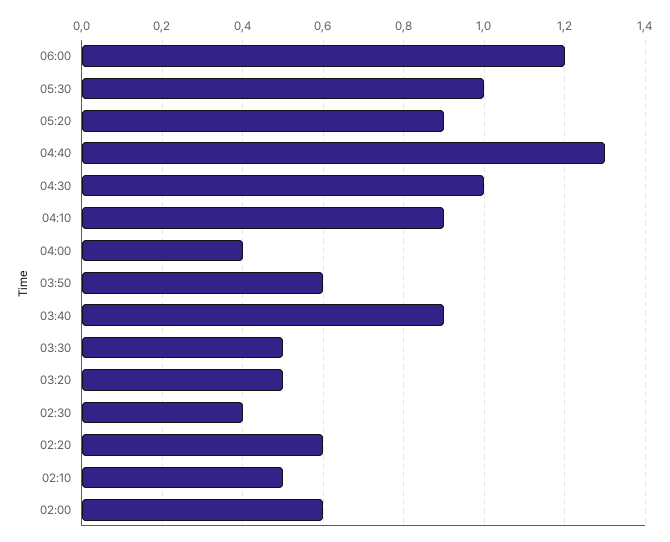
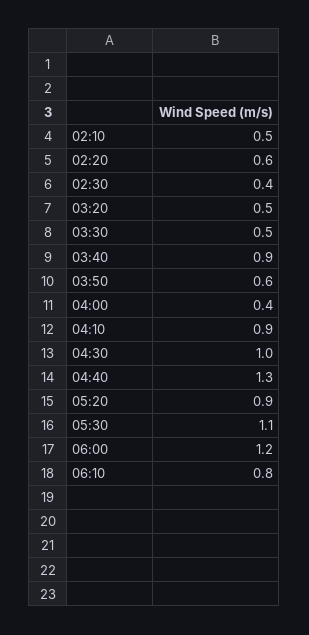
05:30: 1 -> 1.1
02:00: 0.6 -> none
06:10: none -> 0.8

